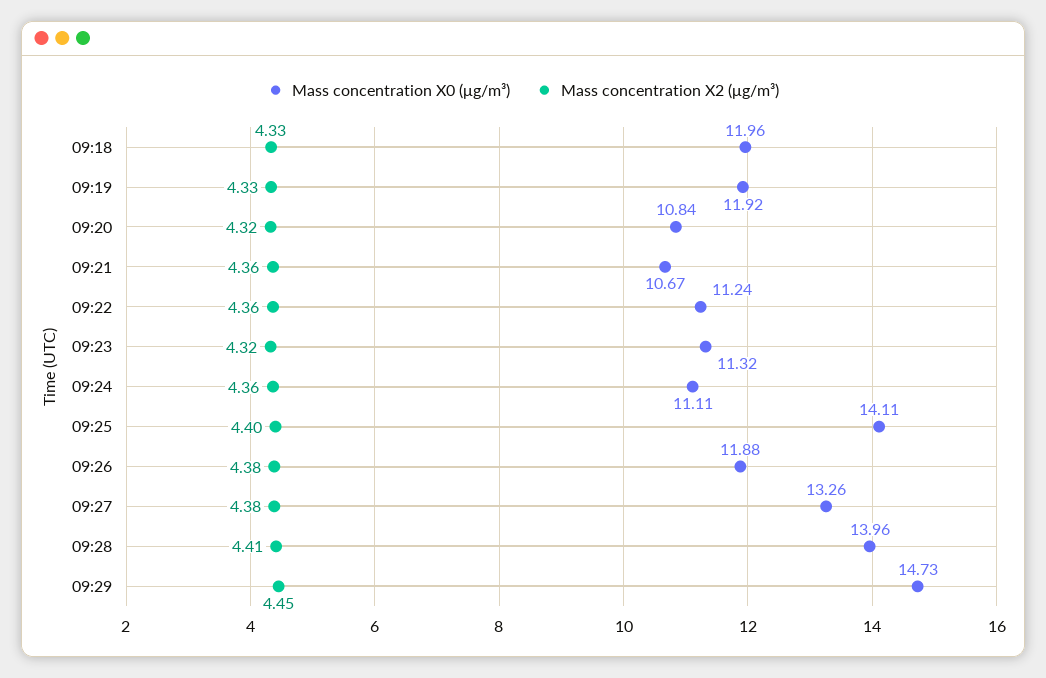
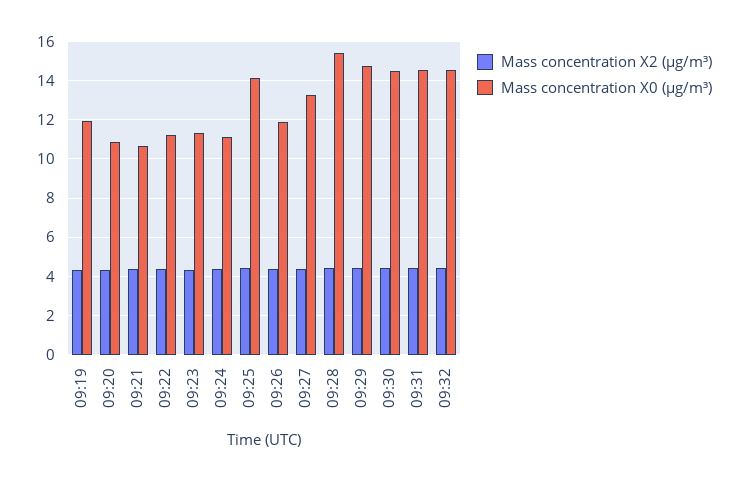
Mass concentration X0 (μg/m³), 09:18: 11.96 -> none
Mass concentration X2 (μg/m³), 09:18: 4.33 -> none
Mass concentration X0 (μg/m³), 09:28: 13.96 -> 15.5
Mass concentration X2 (μg/m³), 09:30: none -> 4.5
Mass concentration X0 (μg/m³), 09:30: none -> 14.5
Mass concentration X2 (μg/m³), 09:31: none -> 4.5
Mass concentration X0 (μg/m³), 09:31: none -> 14.5
Mass concentration X2 (μg/m³), 09:32: none -> 4.5
Mass concentration X0 (μg/m³), 09:32: none -> 14.5

